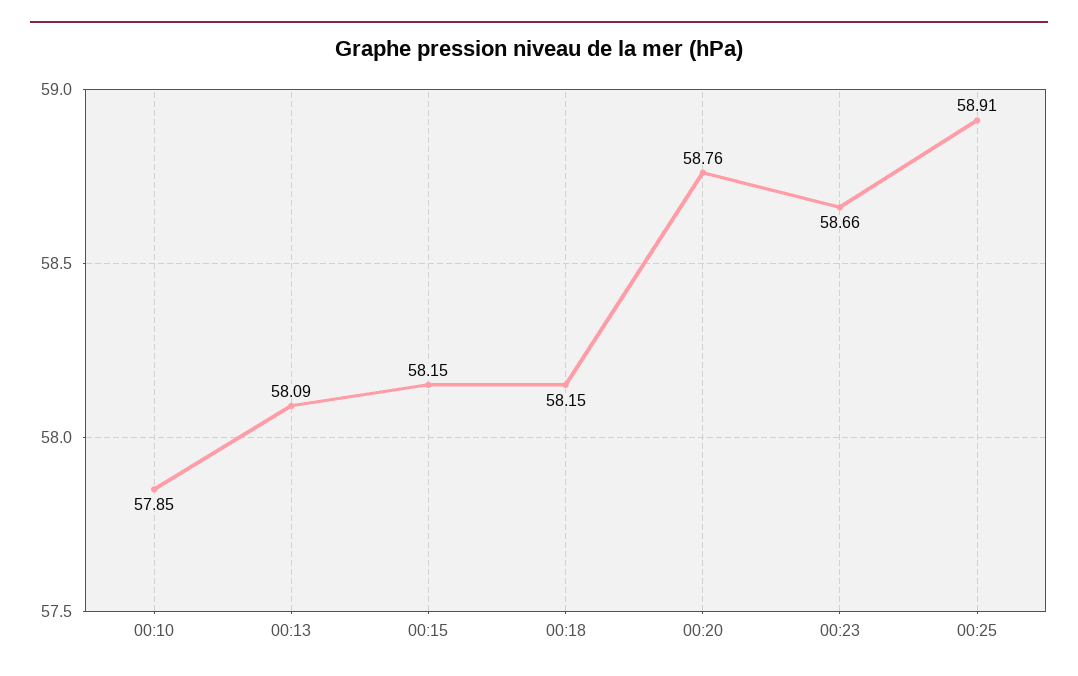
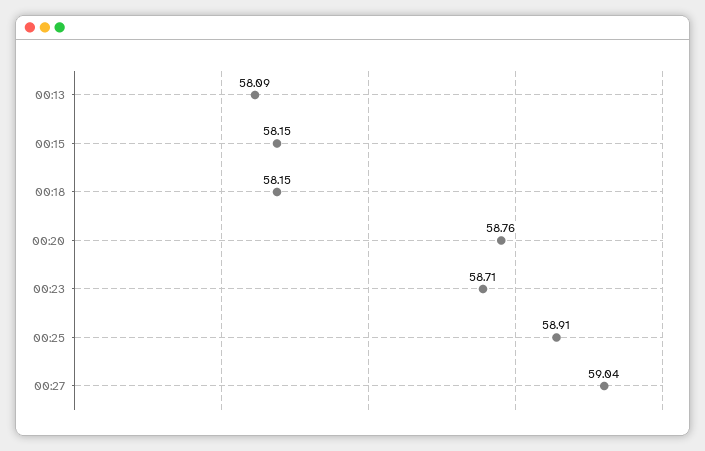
00:10: 57.85 -> none
00:23: 58.66 -> 58.71
00:27: none -> 59.04

